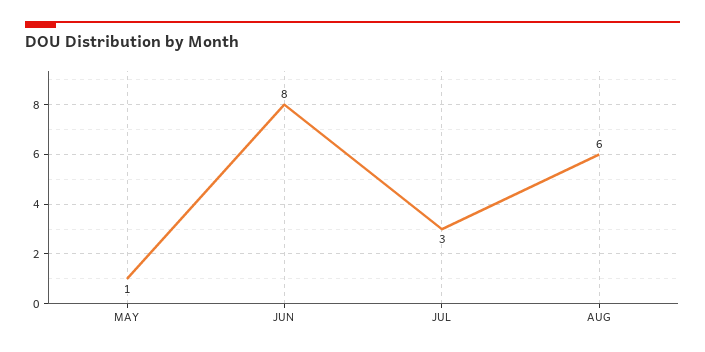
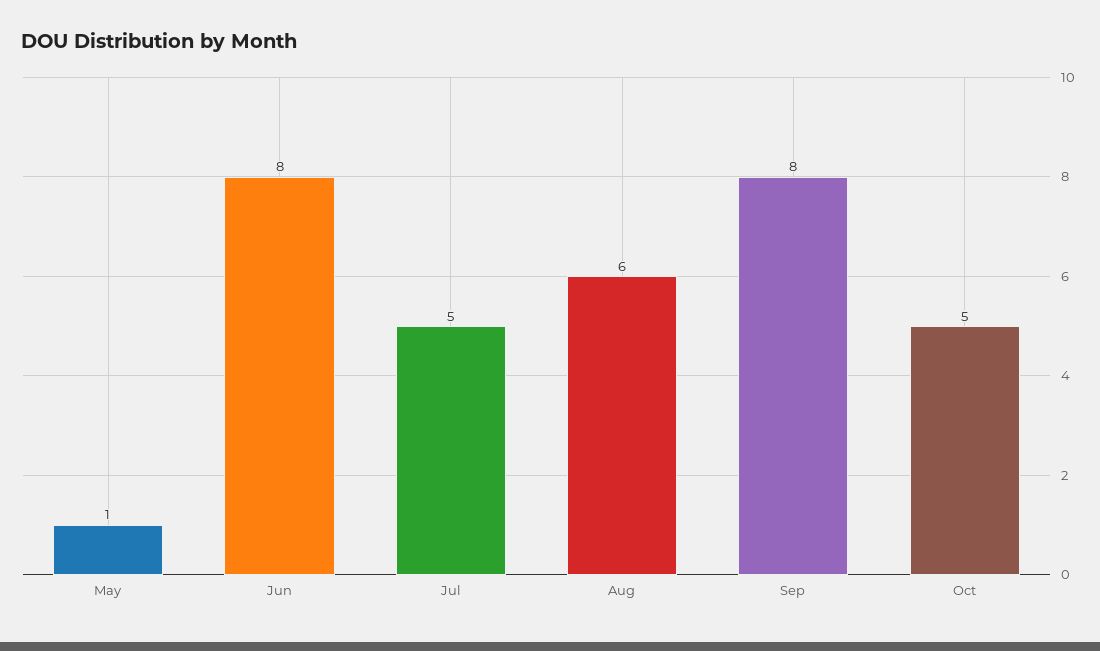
JUL: 3 -> 5
Sep: none -> 8
Oct: none -> 5

